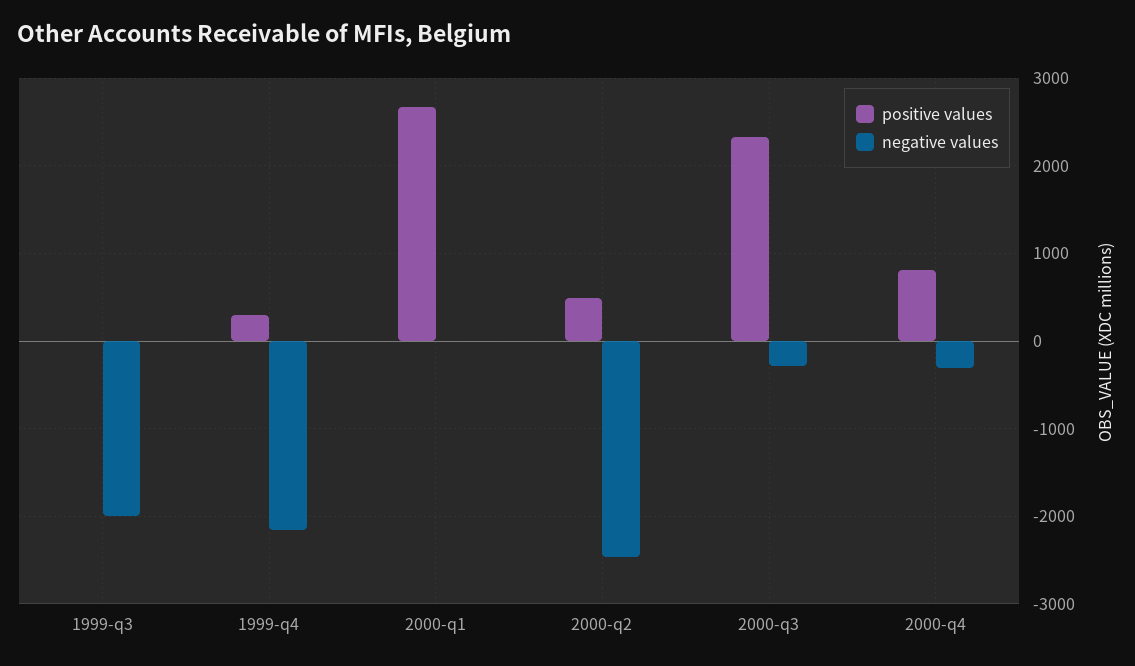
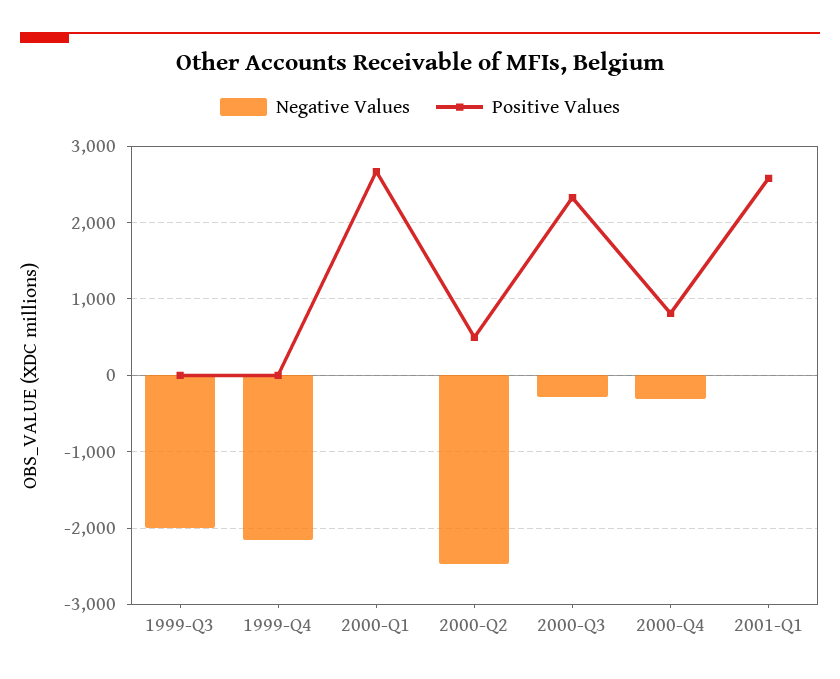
positive values, 1999-q4: 300 -> 0
negative values, 2001-Q1: none -> 0
positive values, 2001-Q1: none -> 2600

